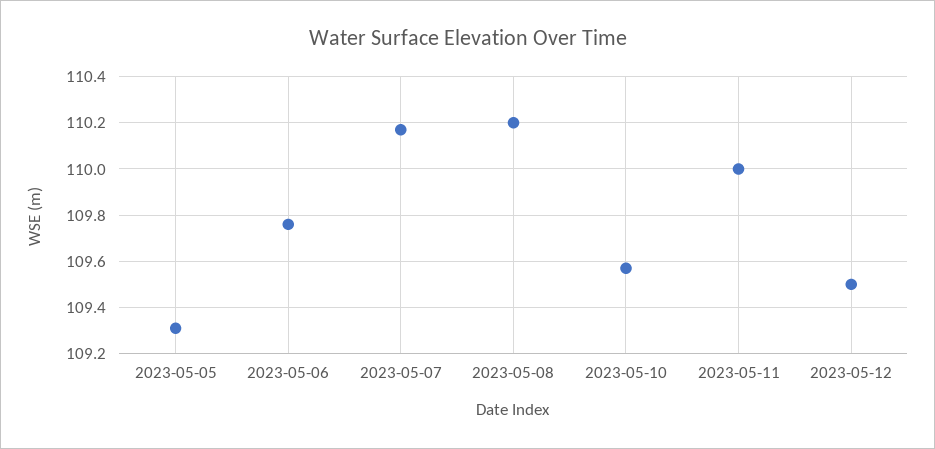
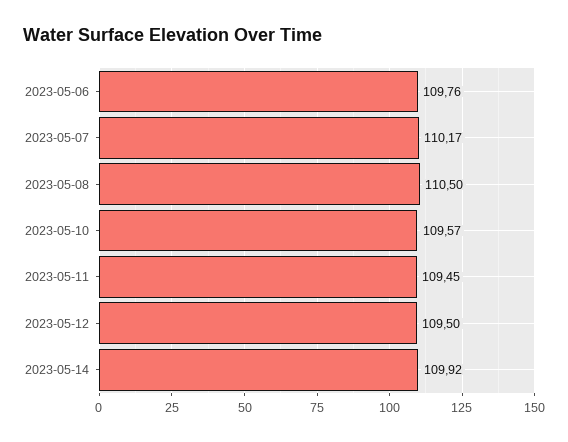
2023-05-05: 109.3 -> none
2023-05-08: 110.2 -> 110.5
2023-05-11: 110 -> 109.45
2023-05-14: none -> 109.92

